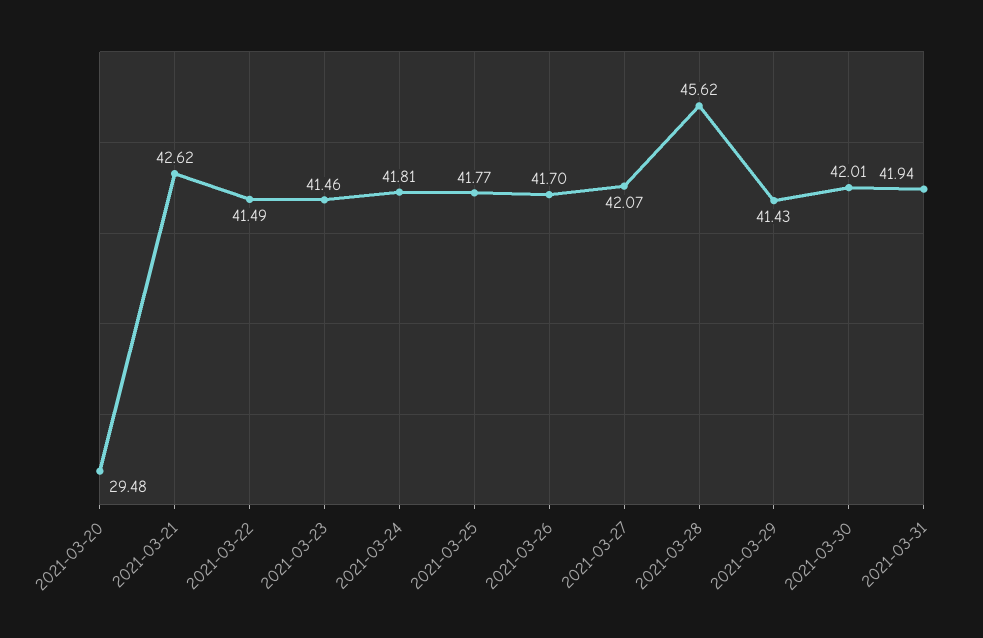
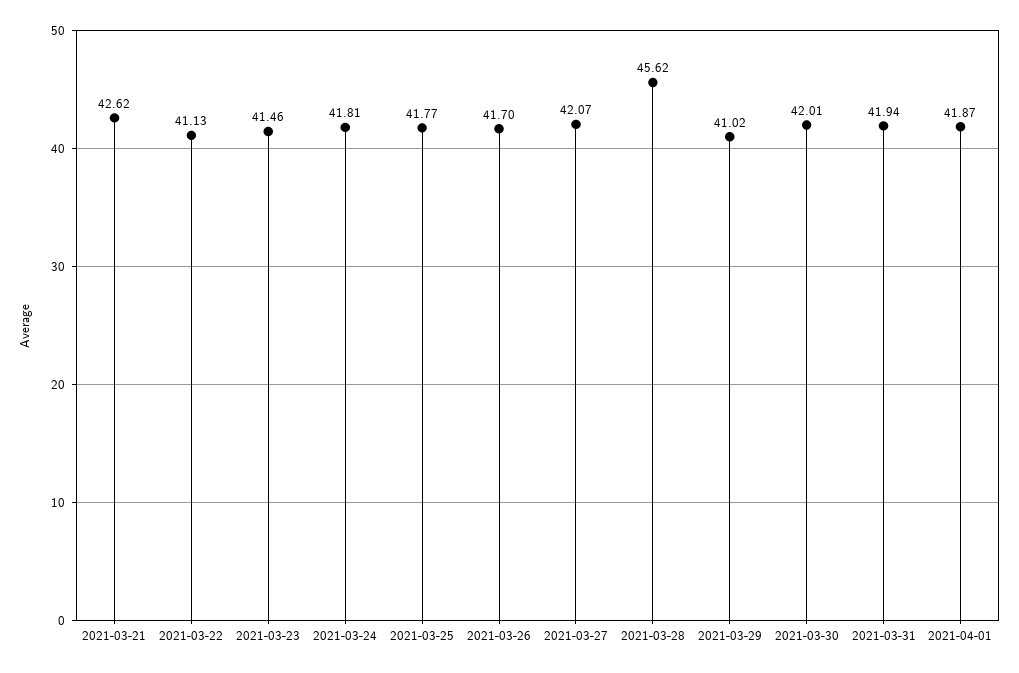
2021-03-20: 29.48 -> none
2021-03-22: 41.49 -> 41.13
2021-03-29: 41.43 -> 41.02
2021-04-01: none -> 41.87

